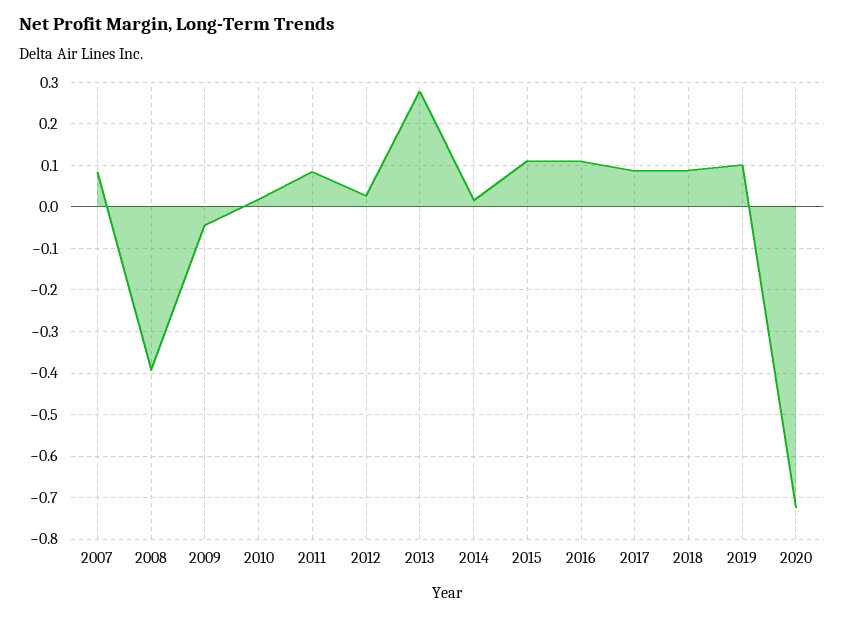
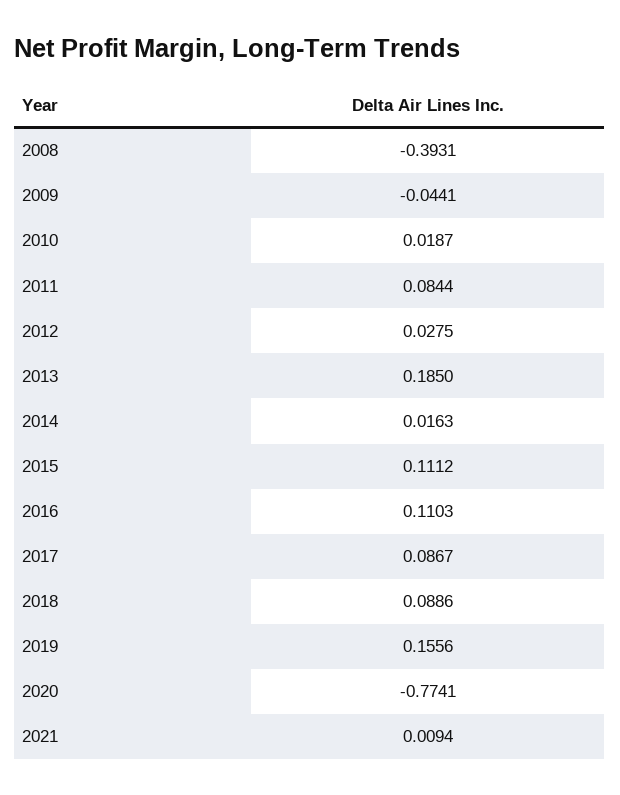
2007: 0.08 -> none
2013: 0.28 -> 0.185
2019: 0.1 -> 0.1556
2020: -0.72 -> -0.7741
2021: none -> 0.0094

